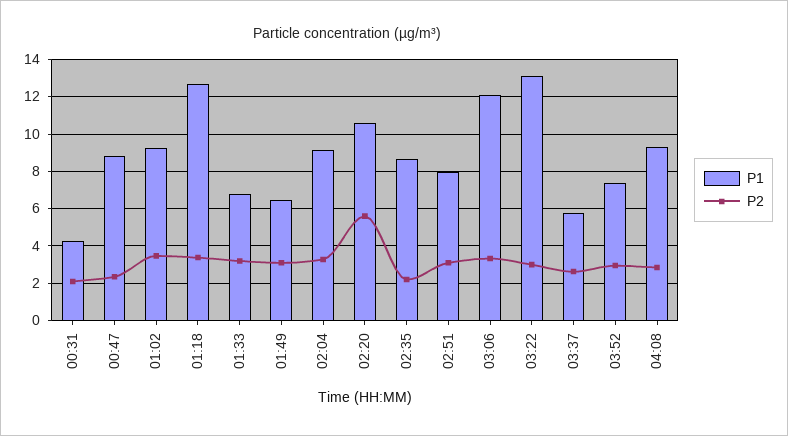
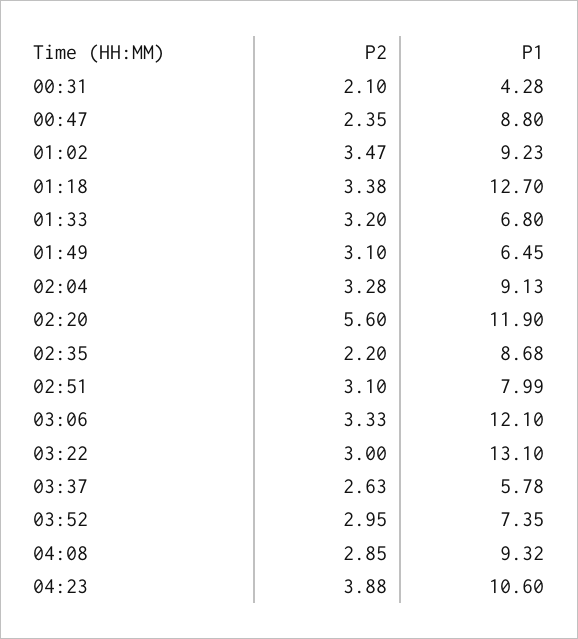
P1, 02:20: 10.5 -> 11.9
P2, 04:23: none -> 3.88
P1, 04:23: none -> 10.6

